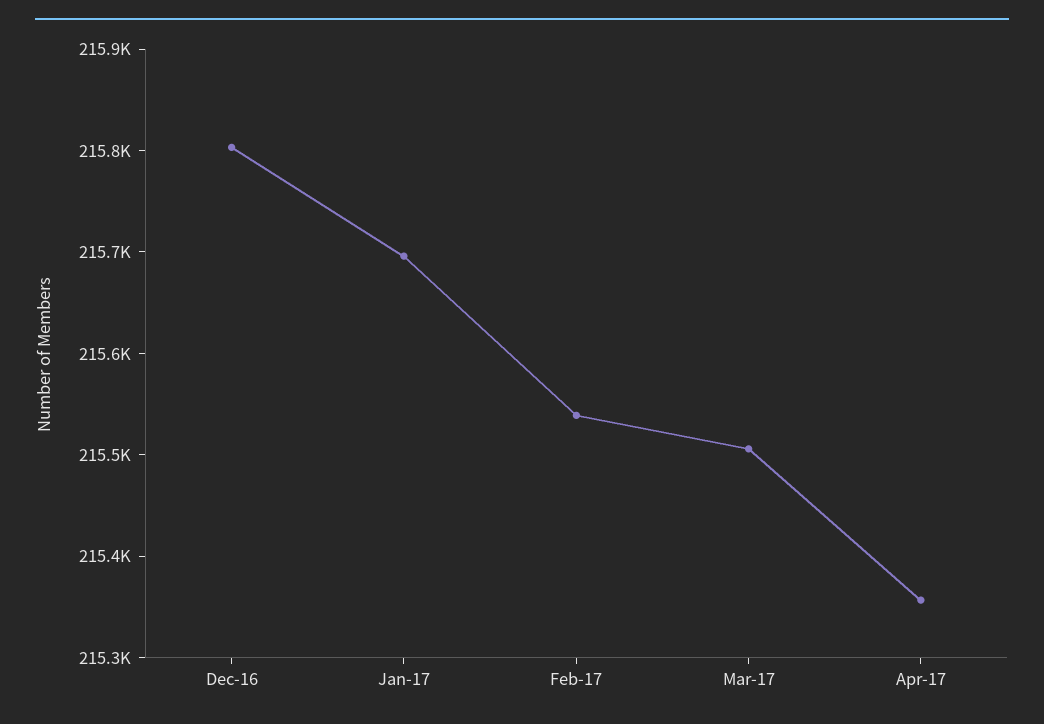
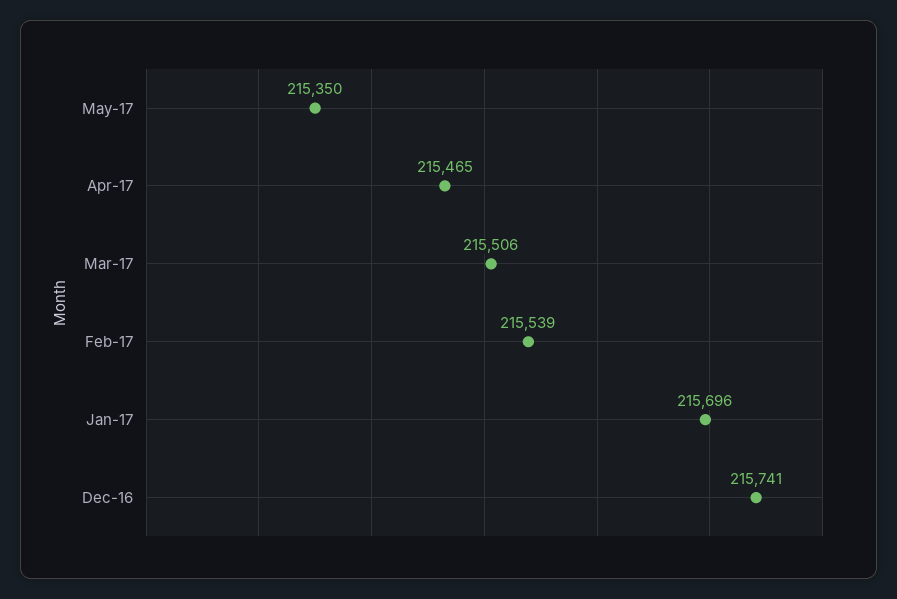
Dec-16: 215800 -> 215741
Apr-17: 215360 -> 215465
May-17: none -> 215350

